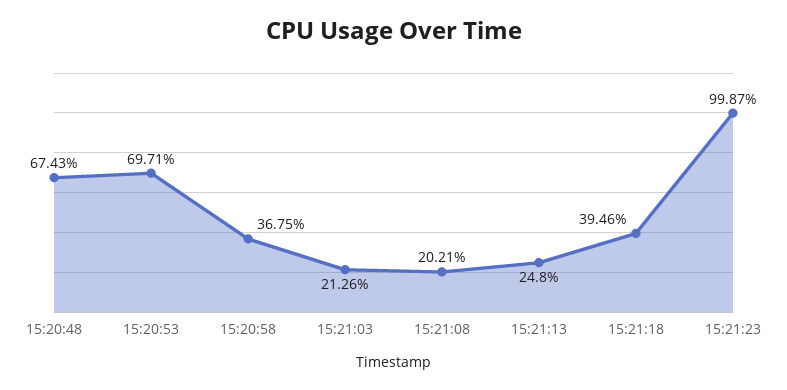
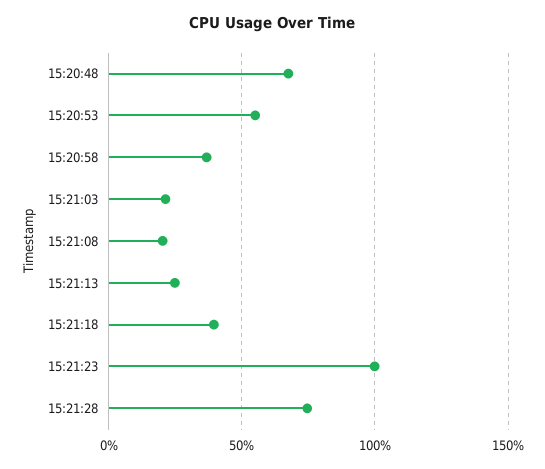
15:20:53: 69.71 -> 55
15:21:28: none -> 75

